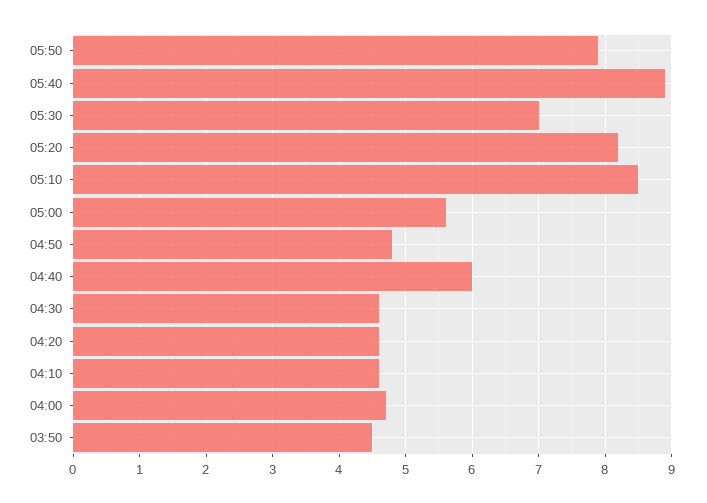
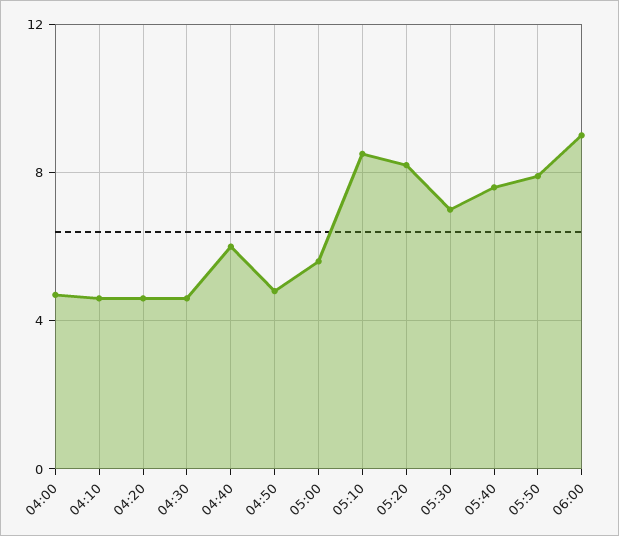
05:40: 8.9 -> 7.5
03:50: 4.5 -> none
06:00: none -> 9

